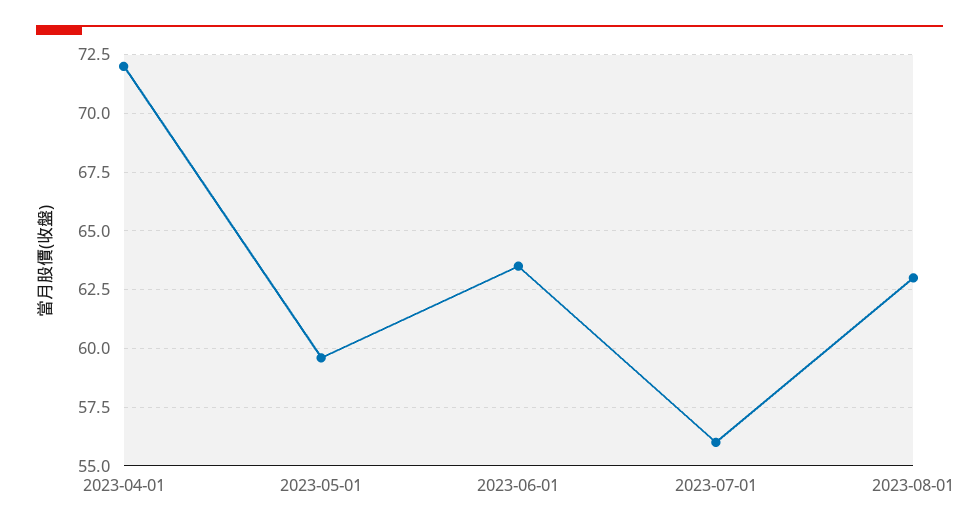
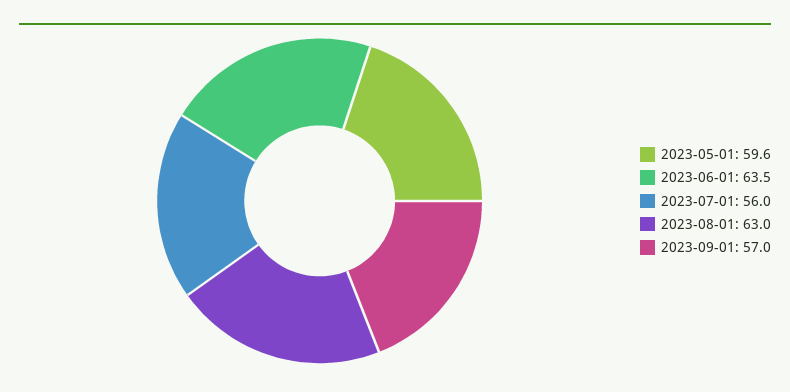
2023-04-01: 72 -> none
2023-09-01: none -> 57

